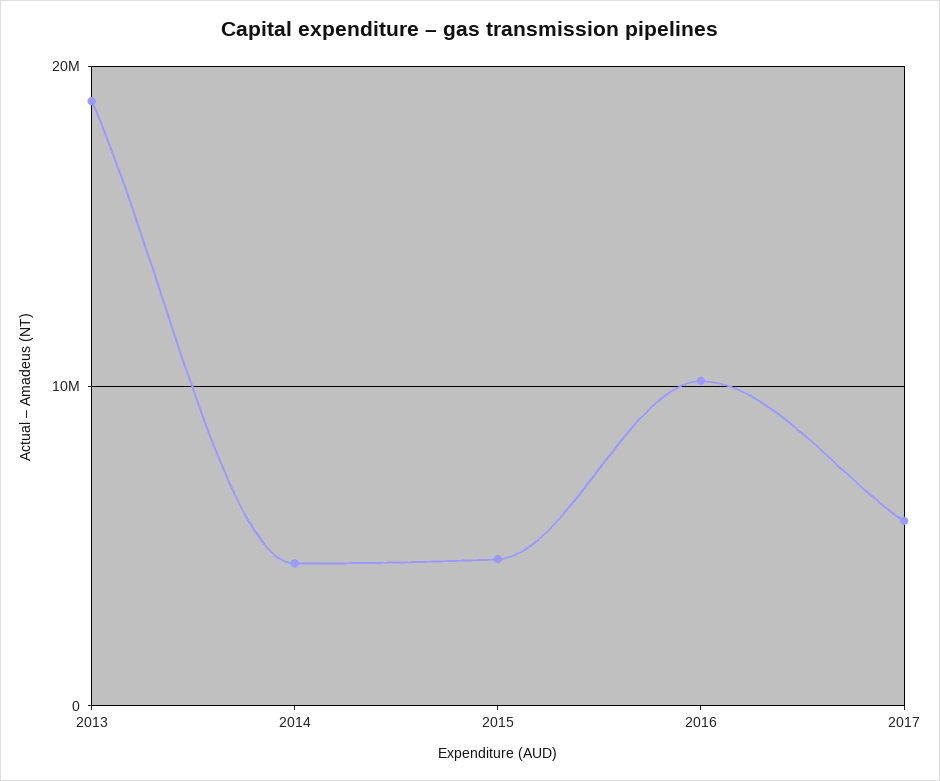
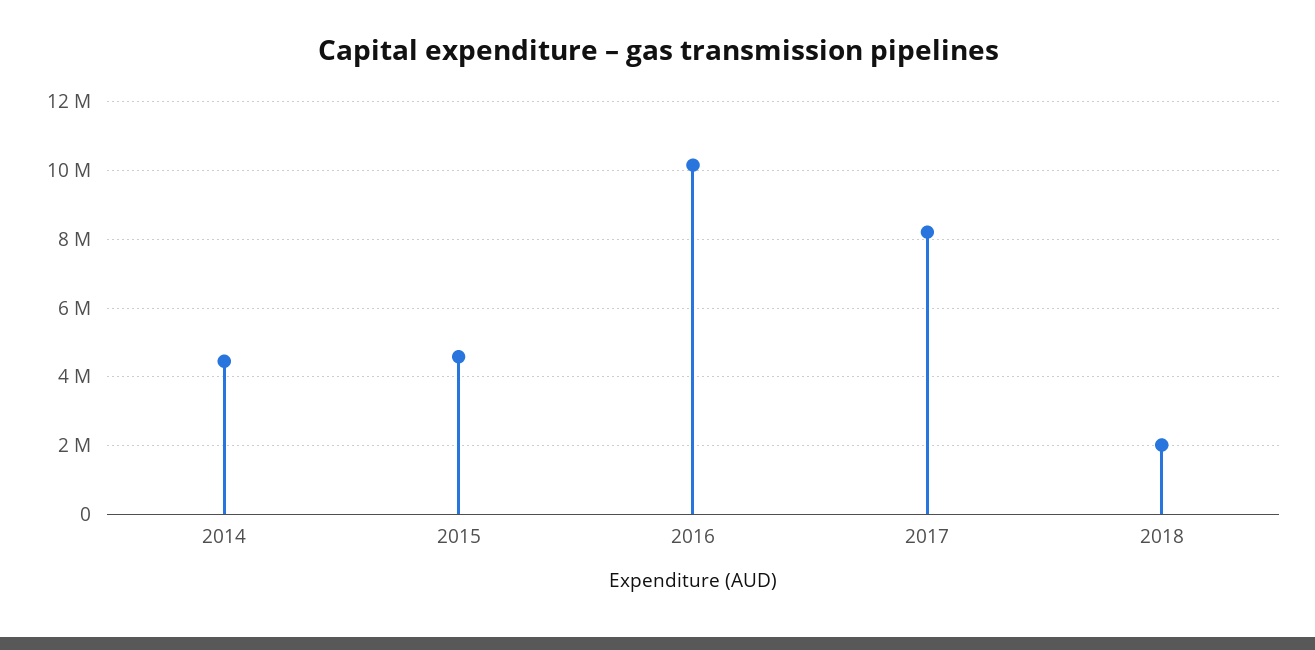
2013: 19000000 -> none
2017: 6000000 -> 8200000
2018: none -> 2000000

